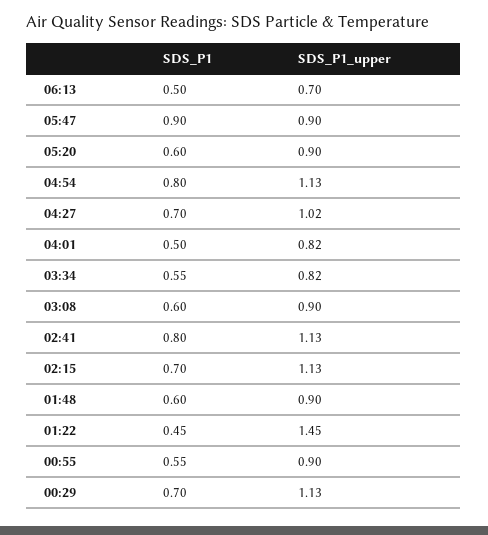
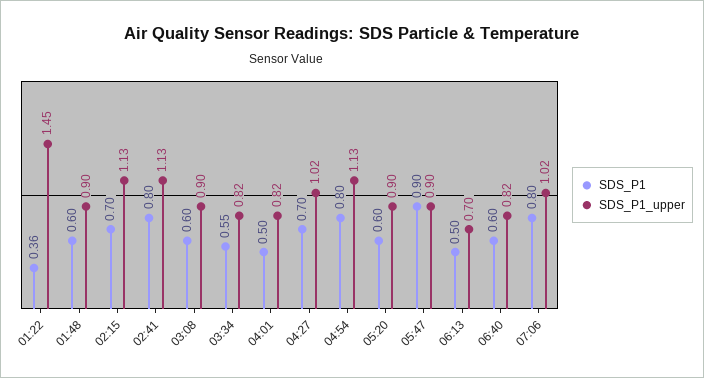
SDS_P1, 01:22: 0.45 -> 0.36
SDS_P1, 00:55: 0.55 -> none
SDS_P1_upper, 00:55: 0.9 -> none
SDS_P1, 00:29: 0.7 -> none
SDS_P1_upper, 00:29: 1.13 -> none
SDS_P1, 06:40: none -> 0.6
SDS_P1_upper, 06:40: none -> 0.82
SDS_P1, 07:06: none -> 0.8
SDS_P1_upper, 07:06: none -> 1.02

